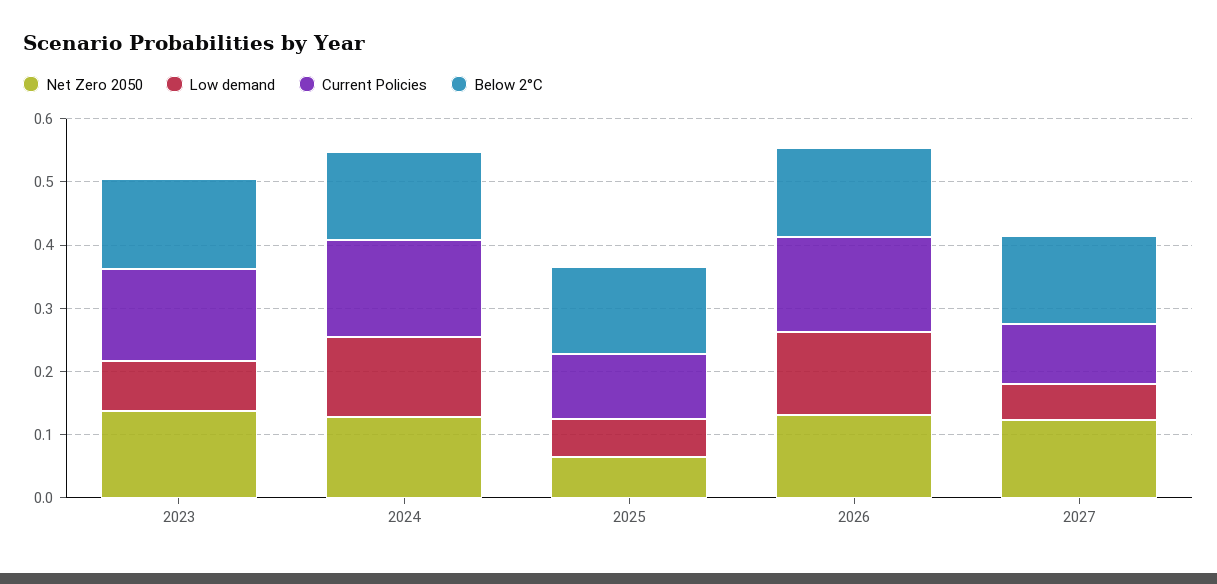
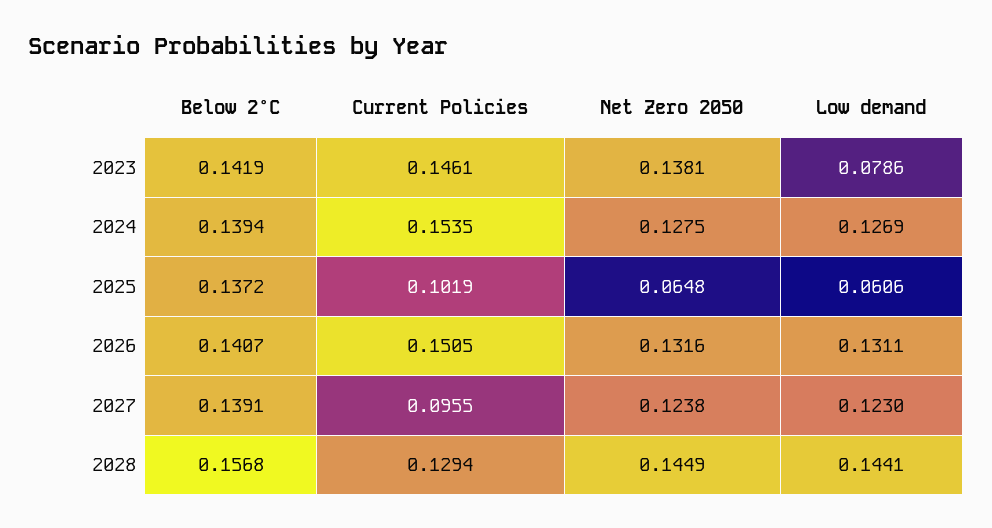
Low demand, 2027: 0.06 -> 0.123
Below 2°C, 2028: none -> 0.1568
Current Policies, 2028: none -> 0.1294
Net Zero 2050, 2028: none -> 0.1449
Low demand, 2028: none -> 0.1441

